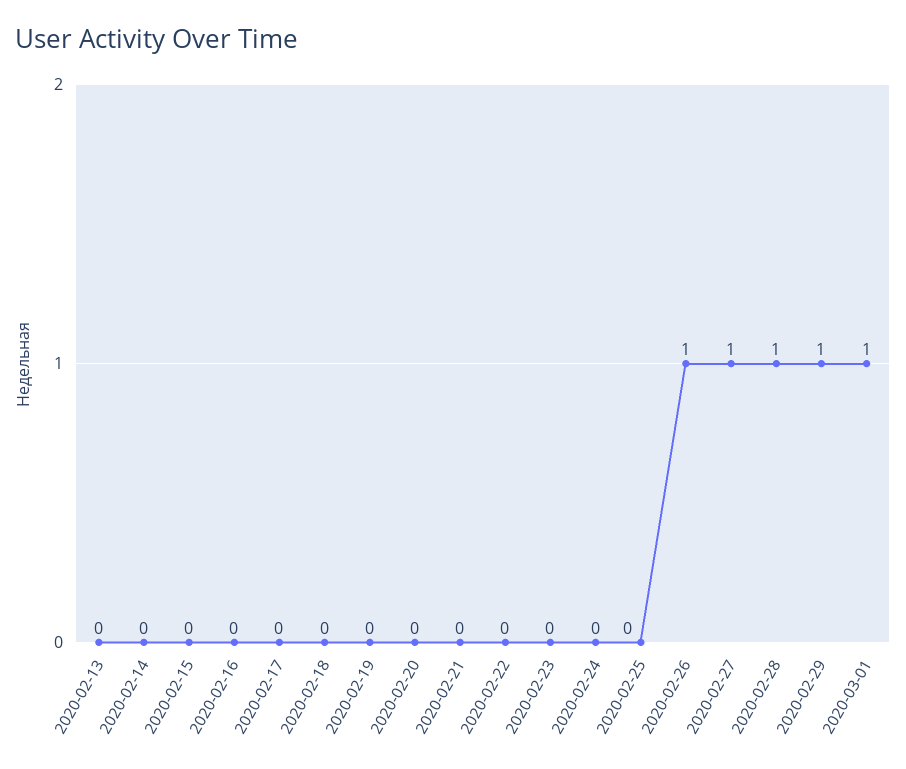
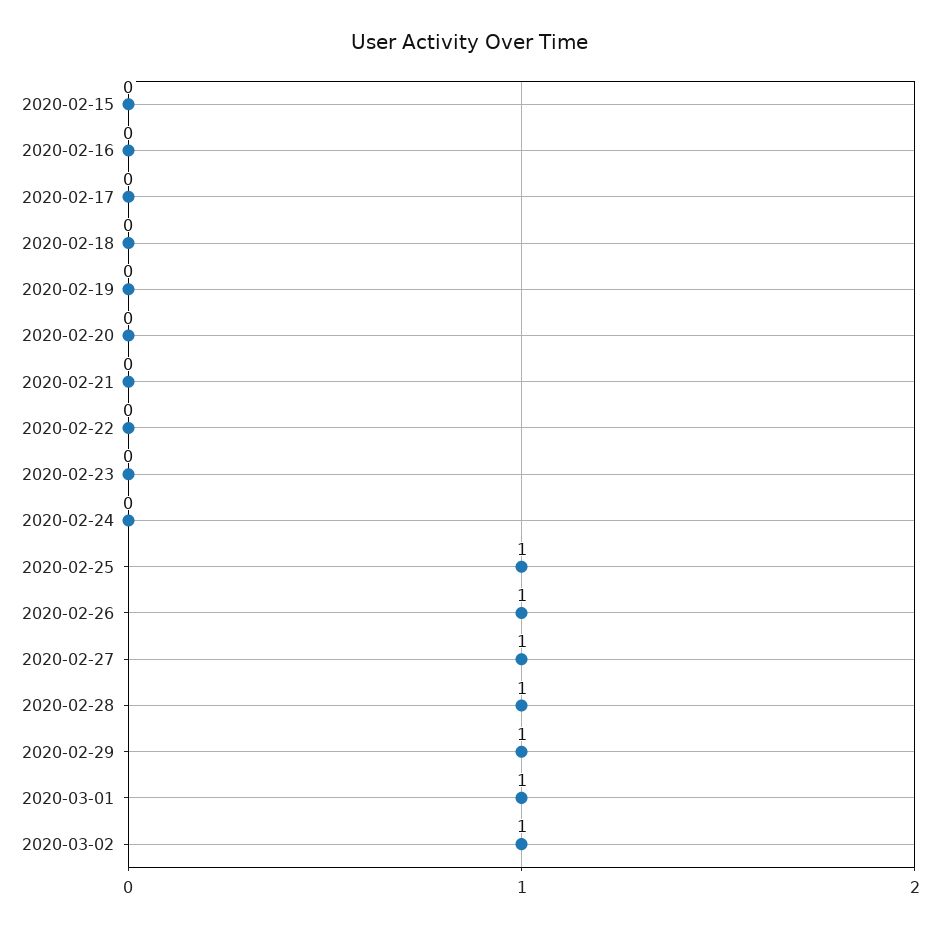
2020-02-13: 0 -> none
2020-02-14: 0 -> none
2020-02-25: 0 -> 1
2020-03-02: none -> 1

